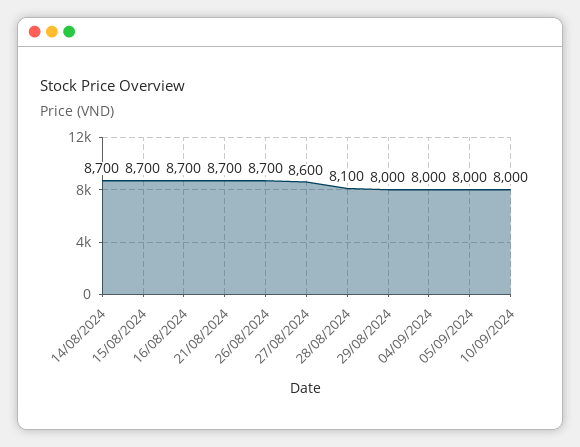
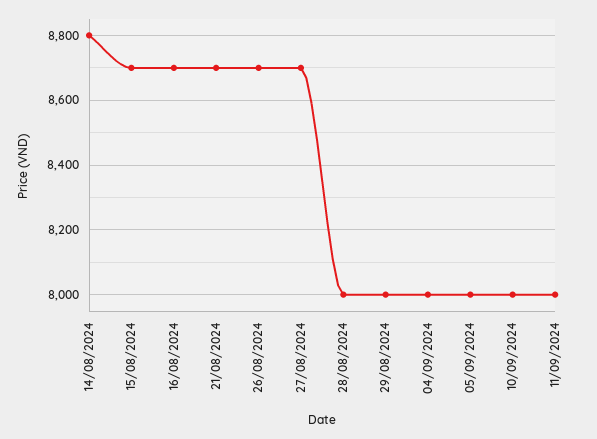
14/08/2024: 8700 -> 8800
27/08/2024: 8600 -> 8700
28/08/2024: 8100 -> 8000
11/09/2024: none -> 8000

